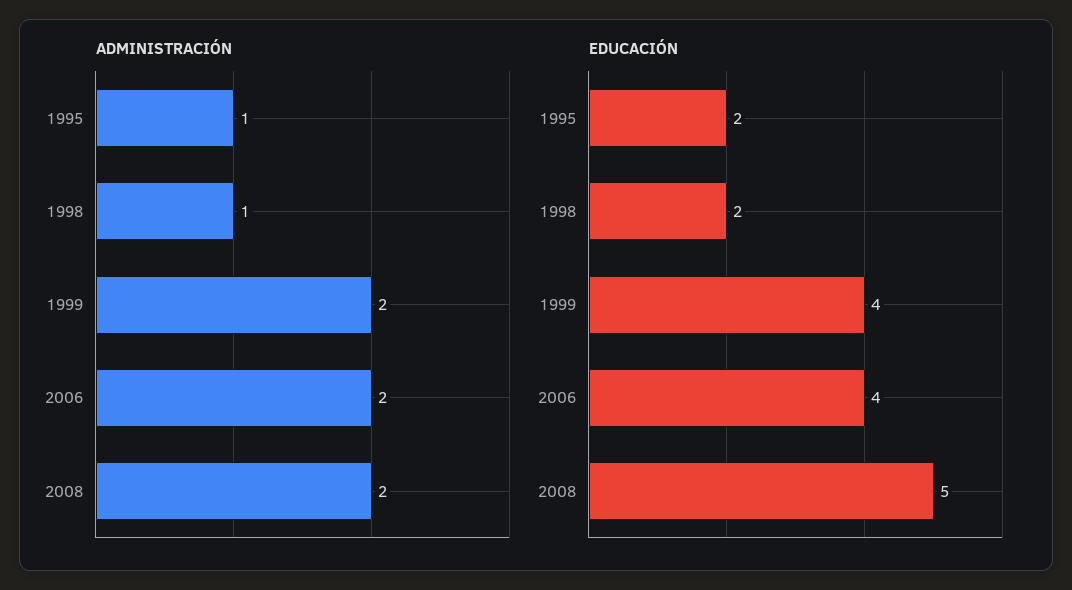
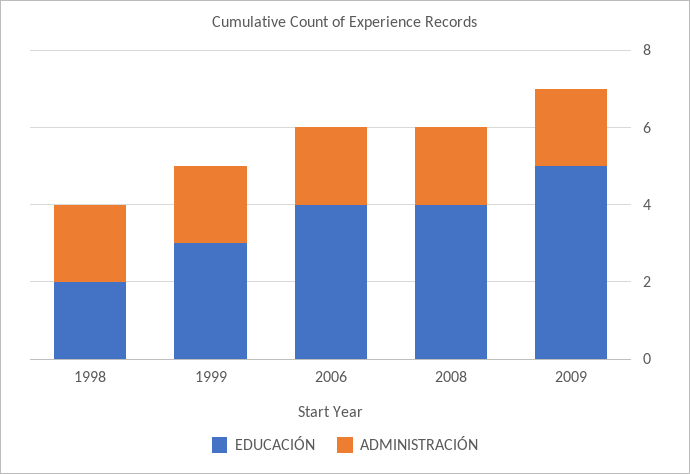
ADMINISTRACIÓN, 1995: 1 -> none
ADMINISTRACIÓN, 1998: 1 -> 2
EDUCACIÓN, 1995: 2 -> none
EDUCACIÓN, 1999: 4 -> 3
EDUCACIÓN, 2008: 5 -> 4
EDUCACIÓN, 2009: none -> 5
ADMINISTRACIÓN, 2009: none -> 2

